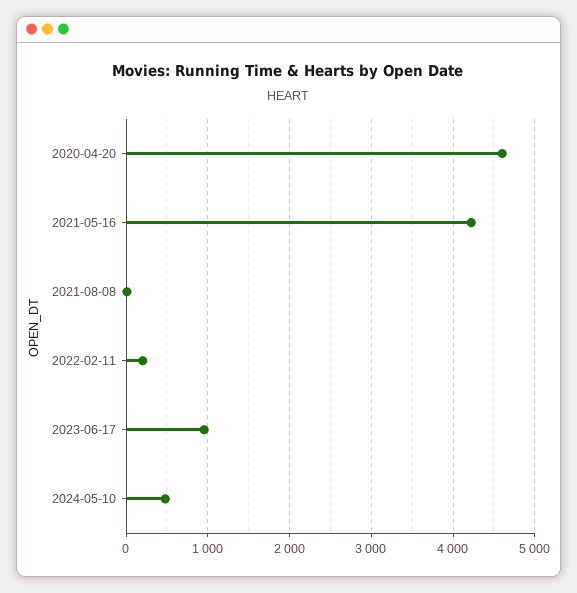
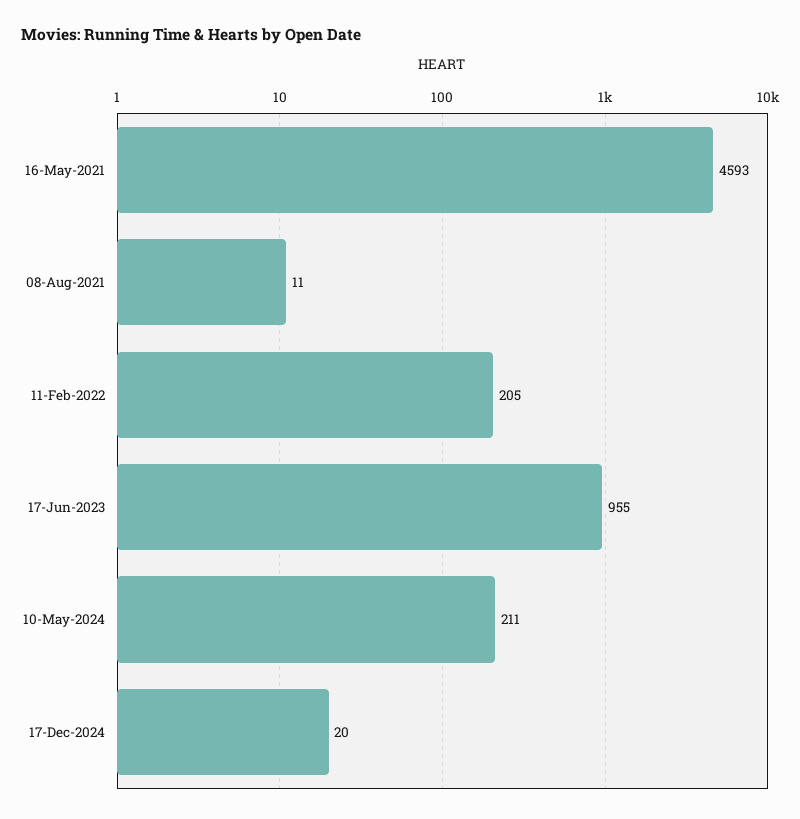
2020-04-20: 4600 -> none
2021-05-16: 4200 -> 4593
2024-05-10: 500 -> 211
17-Dec-2024: none -> 20

